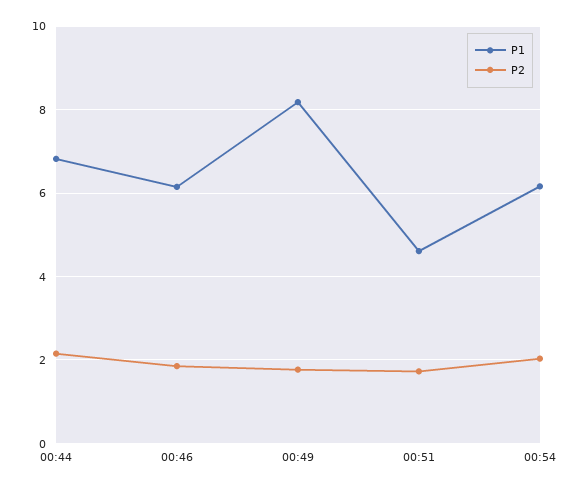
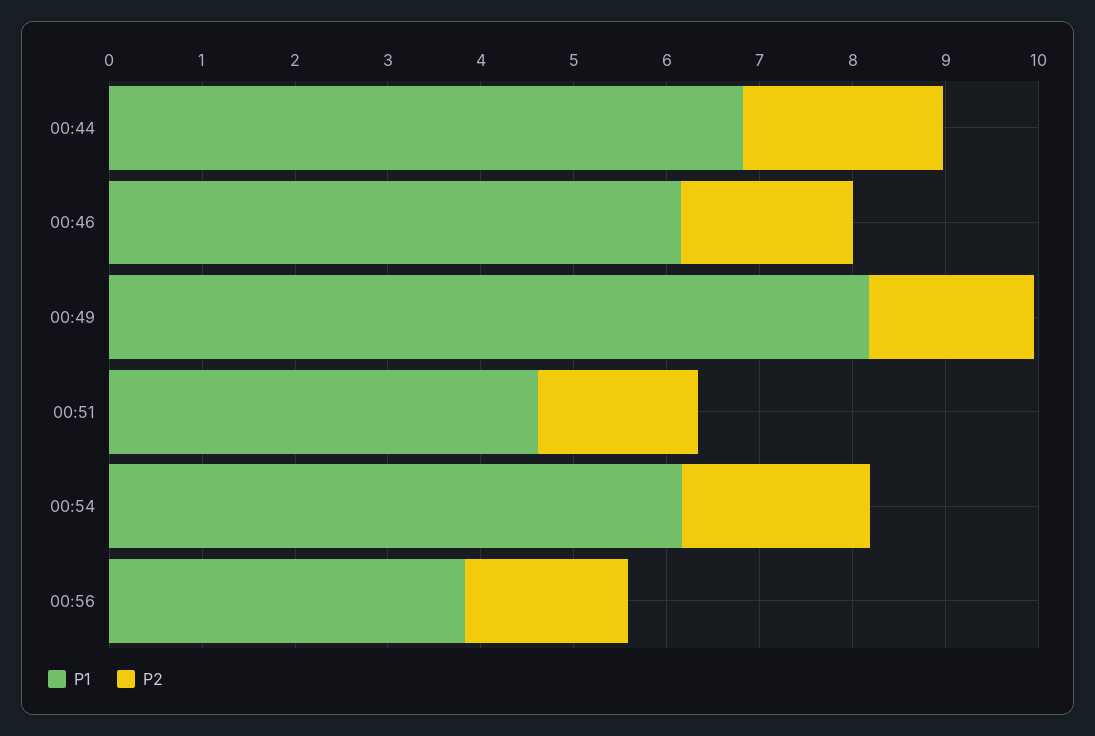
P1, 00:56: none -> 3.8
P2, 00:56: none -> 1.8

